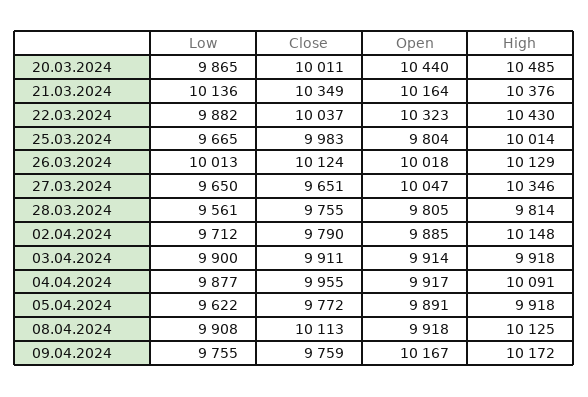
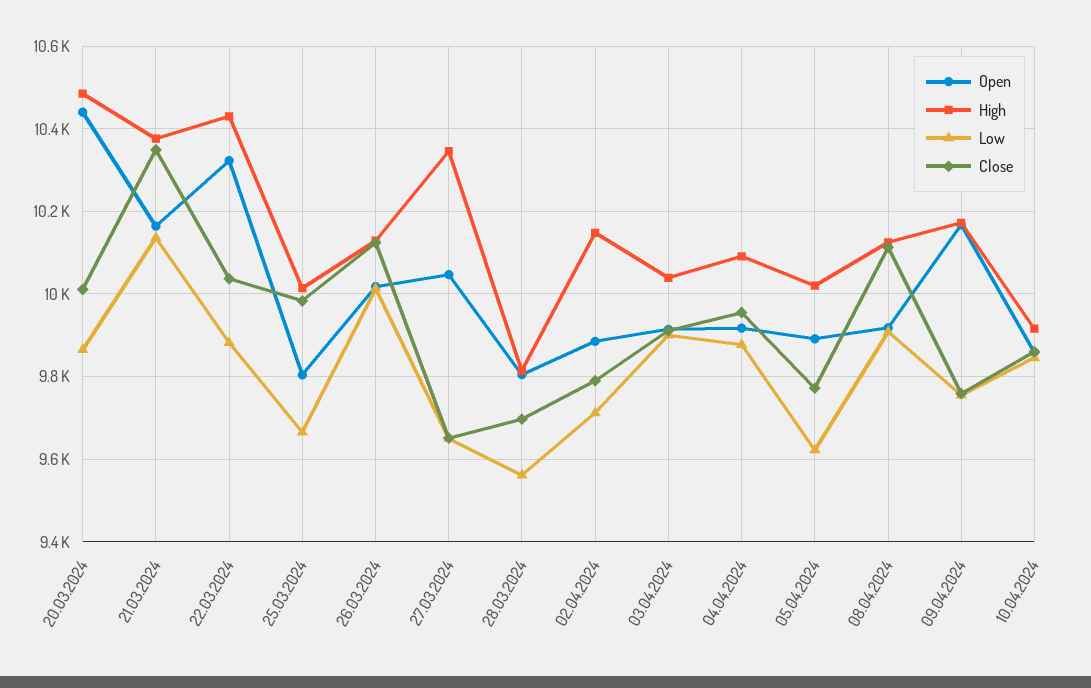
Close, 28.03.2024: 9755 -> 9700
High, 03.04.2024: 9918 -> 10040
High, 05.04.2024: 9918 -> 10020
Open, 10.04.2024: none -> 9860
High, 10.04.2024: none -> 9920
Low, 10.04.2024: none -> 9840
Close, 10.04.2024: none -> 9860

